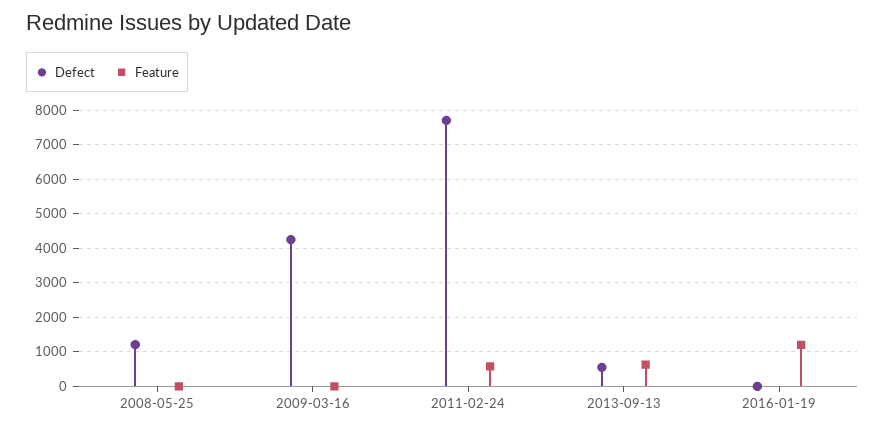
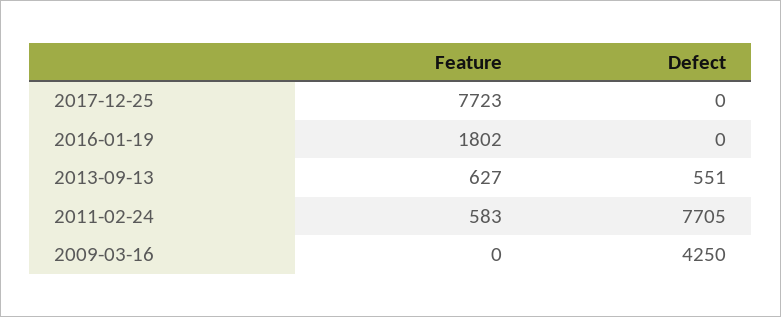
Defect, 2008-05-25: 1200 -> none
Feature, 2008-05-25: 0 -> none
Feature, 2016-01-19: 1200 -> 1802
Feature, 2017-12-25: none -> 7723
Defect, 2017-12-25: none -> 0

